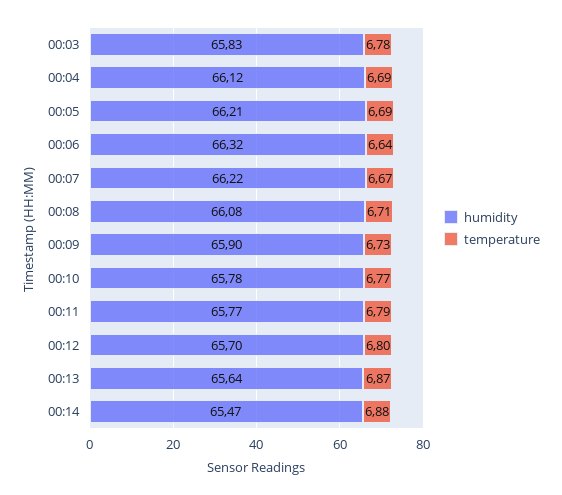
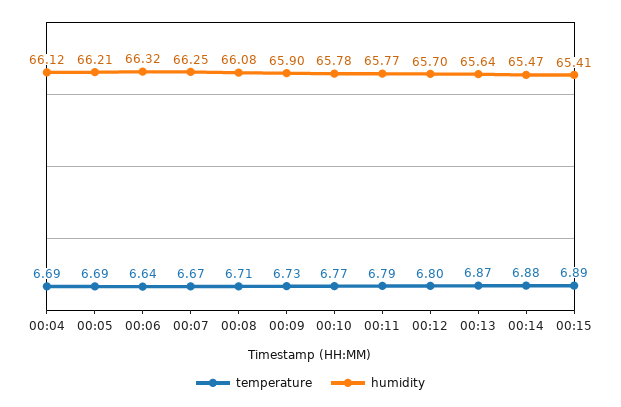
humidity, 00:03: 65.83 -> none
temperature, 00:03: 6.78 -> none
humidity, 00:07: 66.22 -> 66.25
temperature, 00:15: none -> 6.89
humidity, 00:15: none -> 65.41

